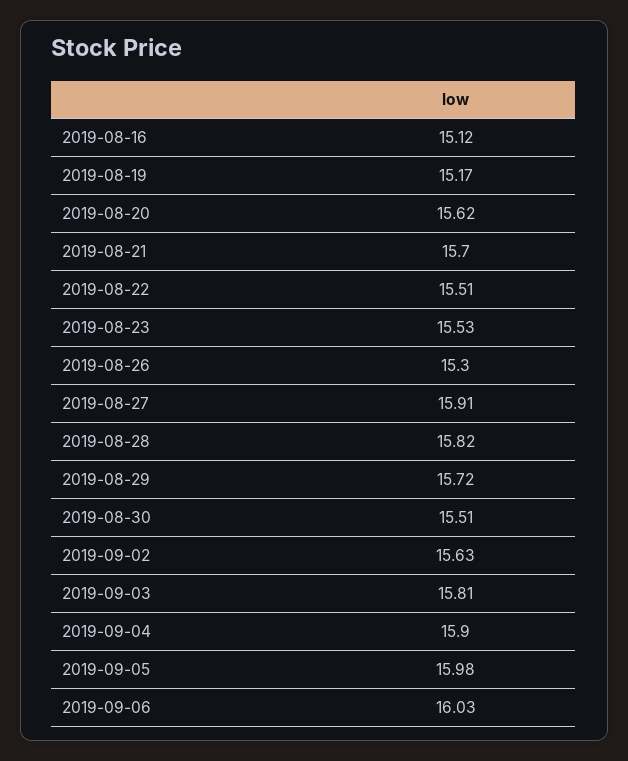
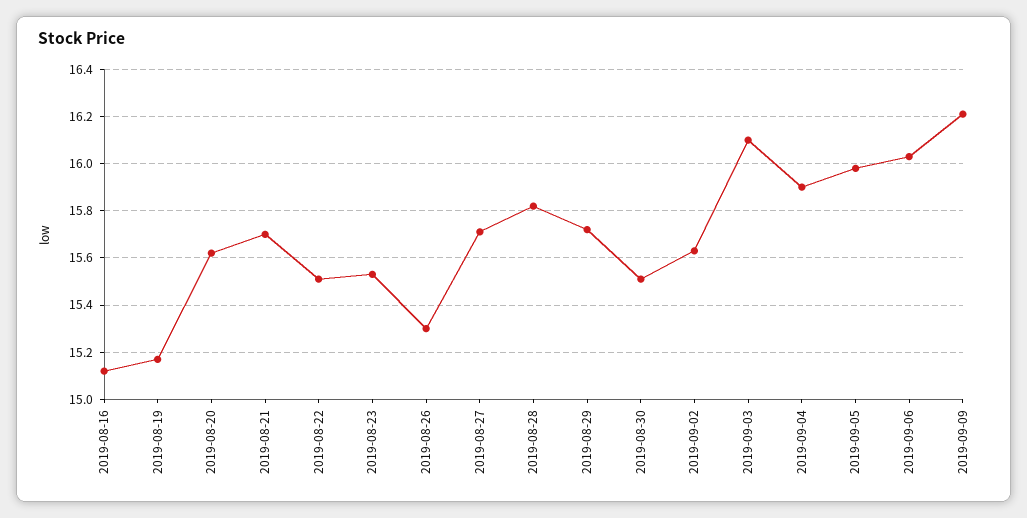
2019-08-27: 15.91 -> 15.7
2019-09-03: 15.81 -> 16.1
2019-09-09: none -> 16.2

